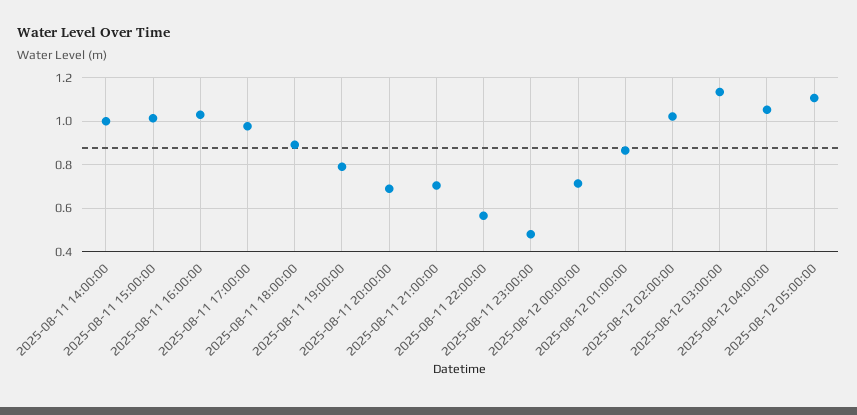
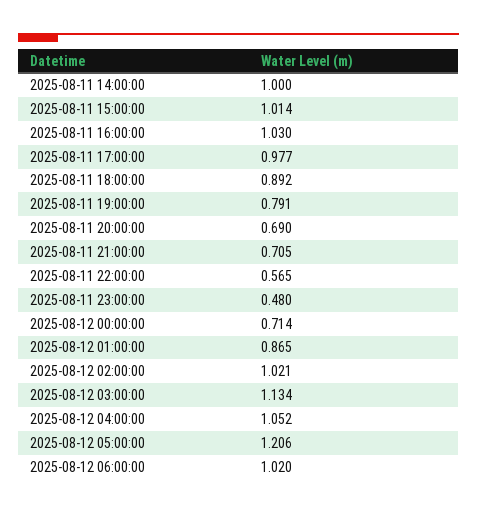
2025-08-12 05:00:00: 1.1 -> 1.206
2025-08-12 06:00:00: none -> 1.02

